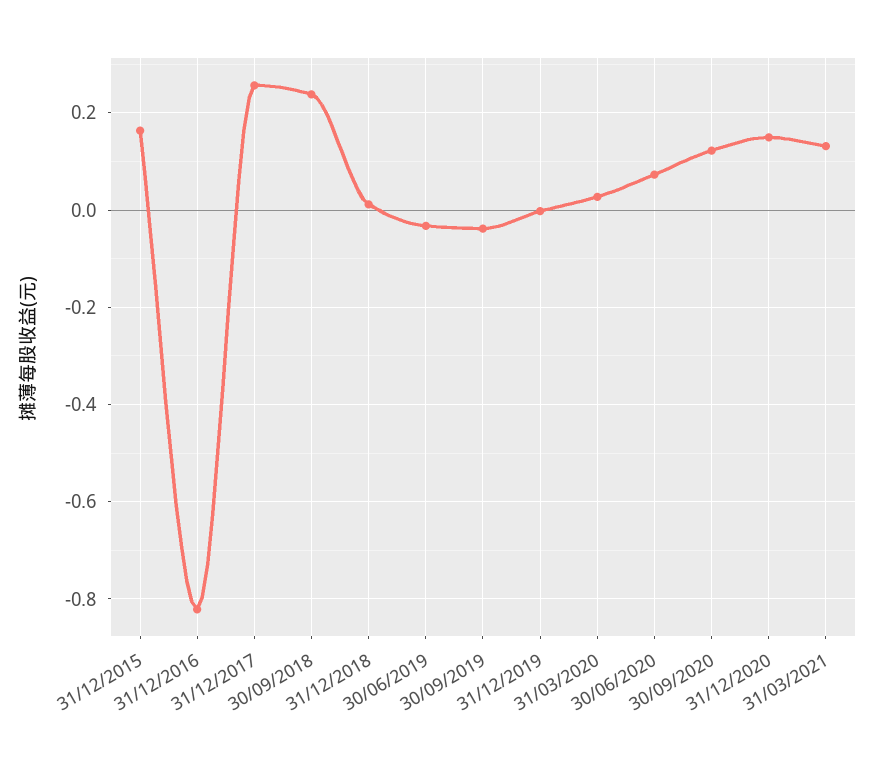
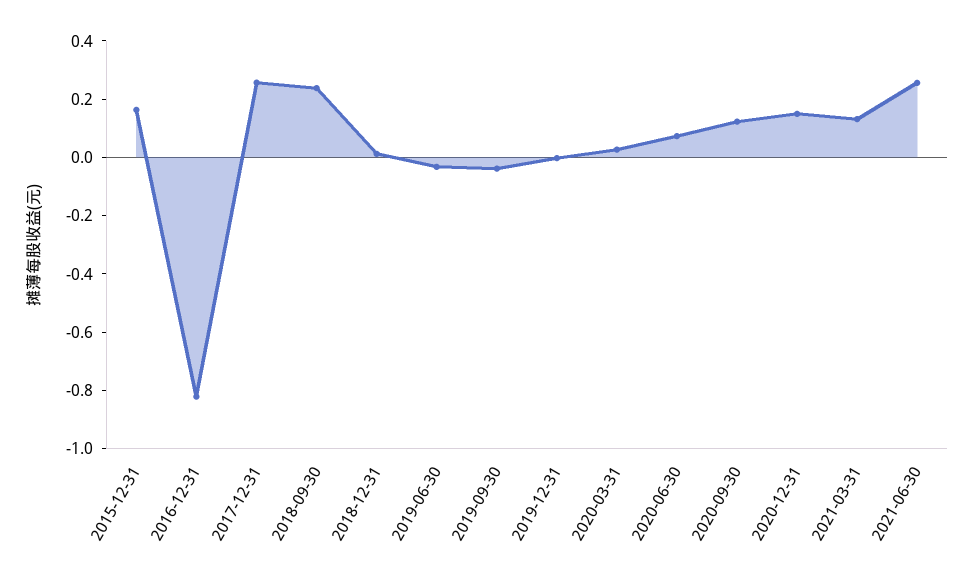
2021-06-30: none -> 0.25

